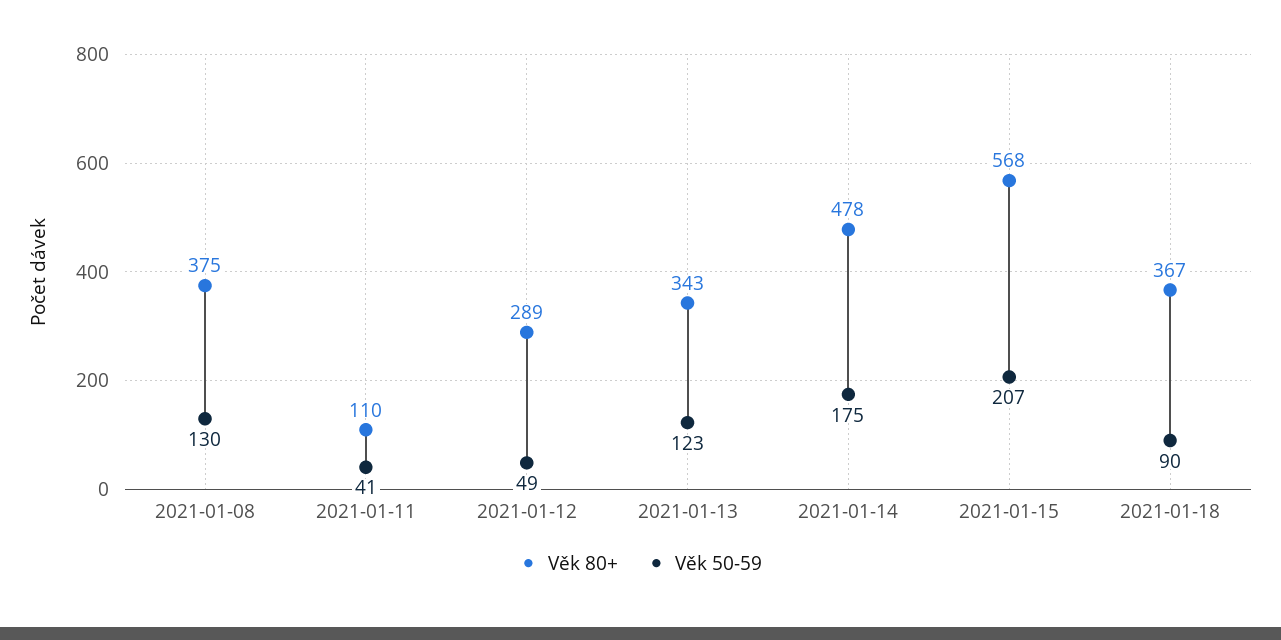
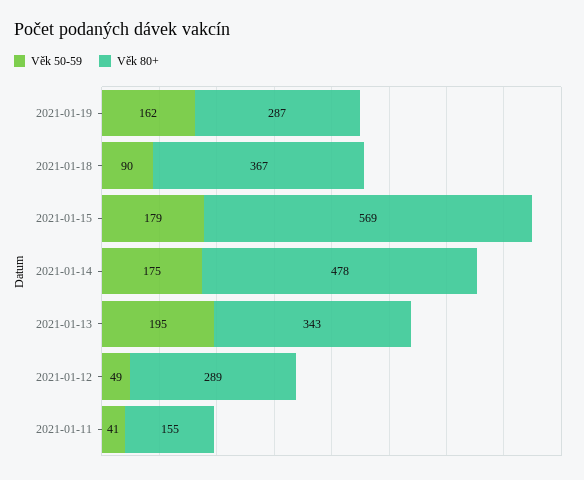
Věk 80+, 2021-01-08: 375 -> none
Věk 50-59, 2021-01-08: 130 -> none
Věk 80+, 2021-01-11: 110 -> 155
Věk 50-59, 2021-01-13: 123 -> 195
Věk 80+, 2021-01-15: 568 -> 569
Věk 50-59, 2021-01-15: 207 -> 179
Věk 50-59, 2021-01-19: none -> 162
Věk 80+, 2021-01-19: none -> 287

